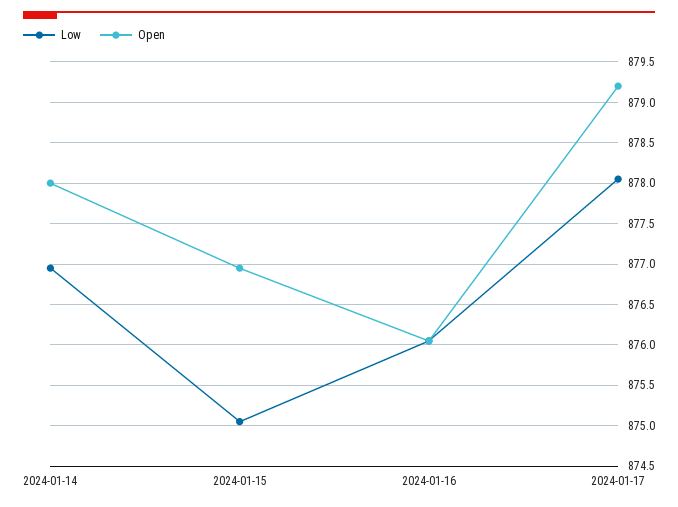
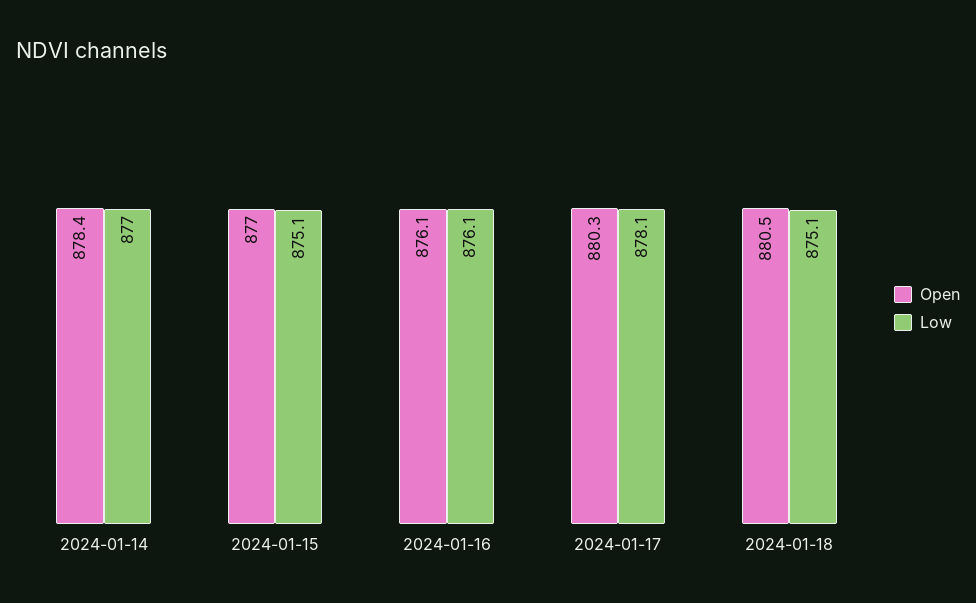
Open, 2024-01-14: 878 -> 878.4
Open, 2024-01-17: 879.2 -> 880.3
Open, 2024-01-18: none -> 880.5
Low, 2024-01-18: none -> 875.1

